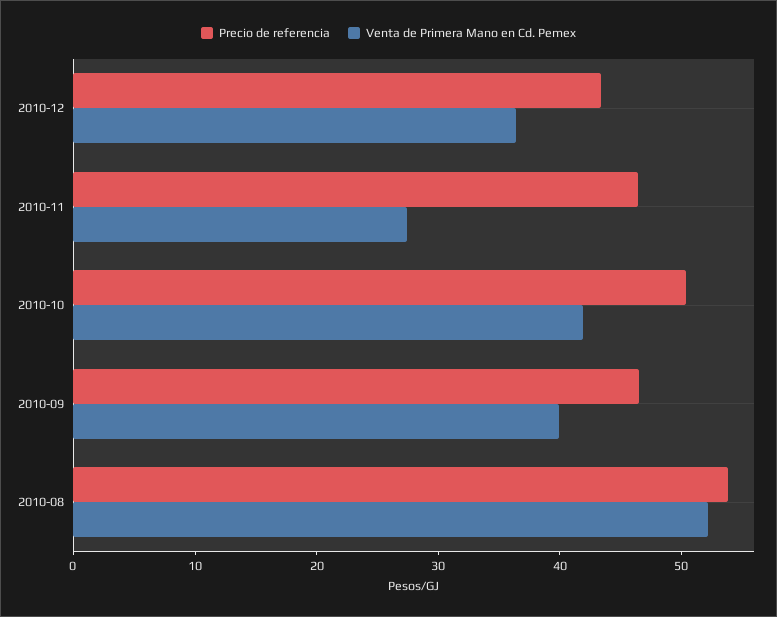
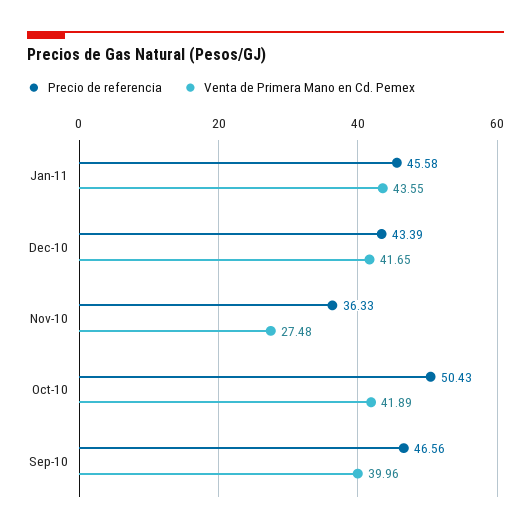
Venta de Primera Mano en Cd. Pemex, 2010-12: 36 -> 41.65
Precio de referencia, 2010-11: 46 -> 36.33
Precio de referencia, 2010-08: 54 -> none
Venta de Primera Mano en Cd. Pemex, 2010-08: 52 -> none
Precio de referencia, Jan-11: none -> 45.58
Venta de Primera Mano en Cd. Pemex, Jan-11: none -> 43.55

